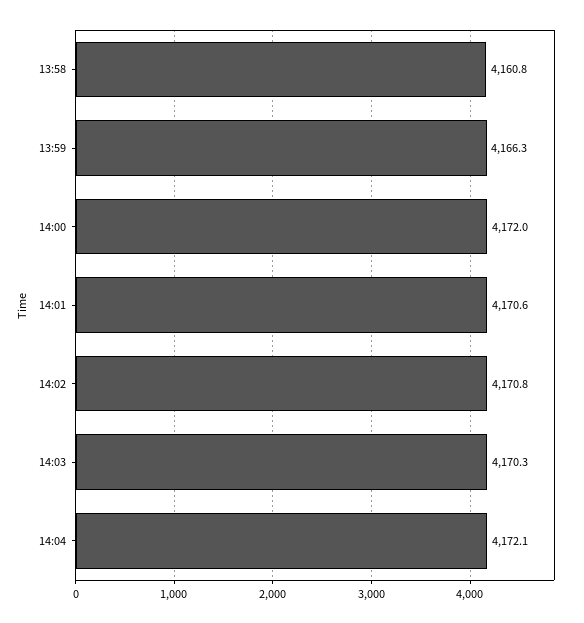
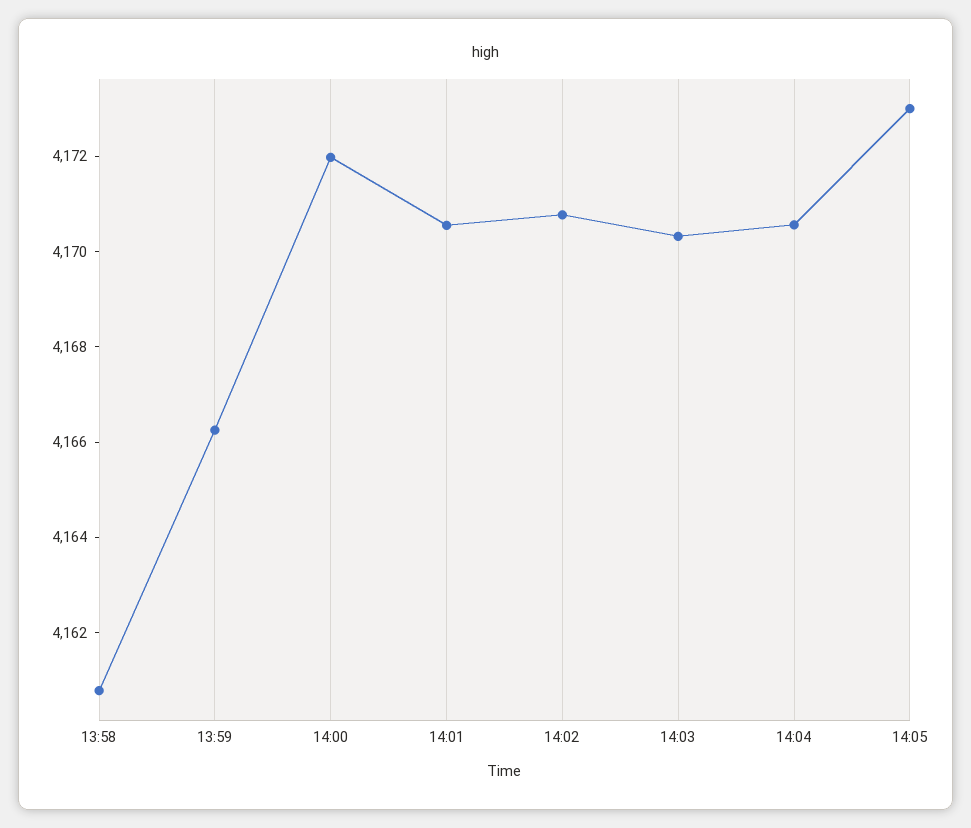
14:04: 4172.1 -> 4170.5
14:05: none -> 4173

